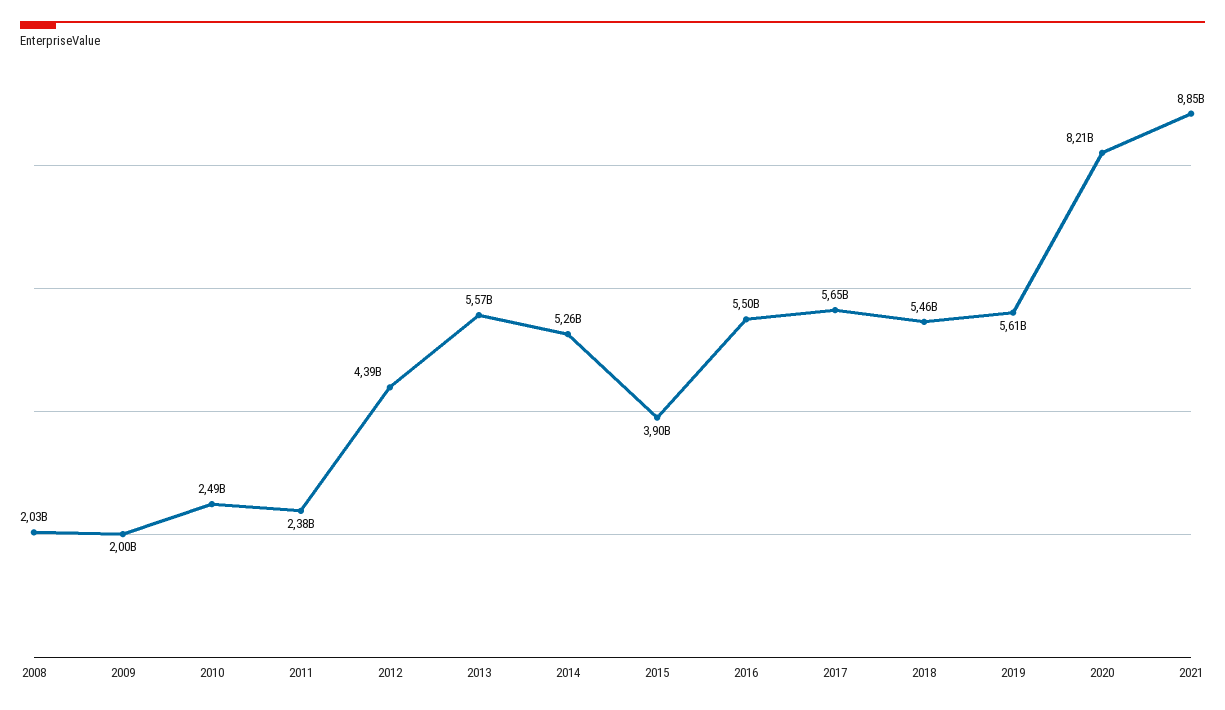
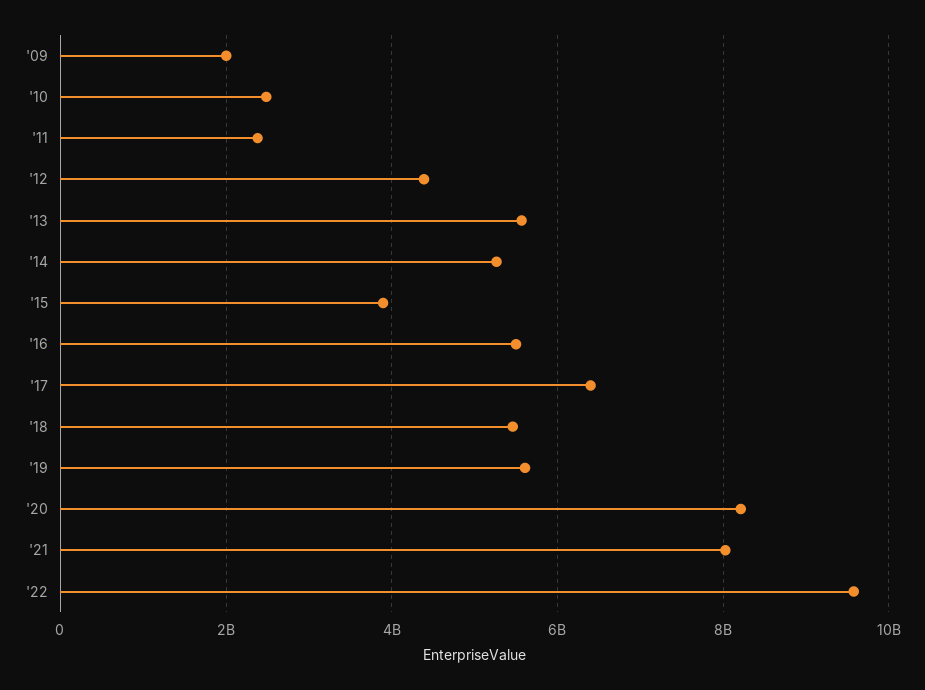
2008: 2030000000 -> none
2017: 5650000000 -> 6400000000
2021: 8850000000 -> 8000000000
'22: none -> 9600000000

